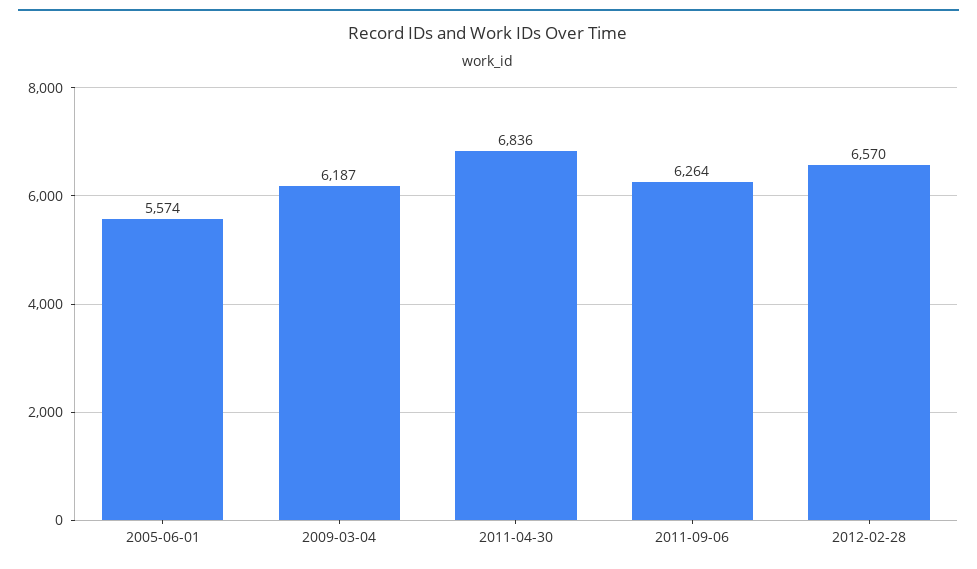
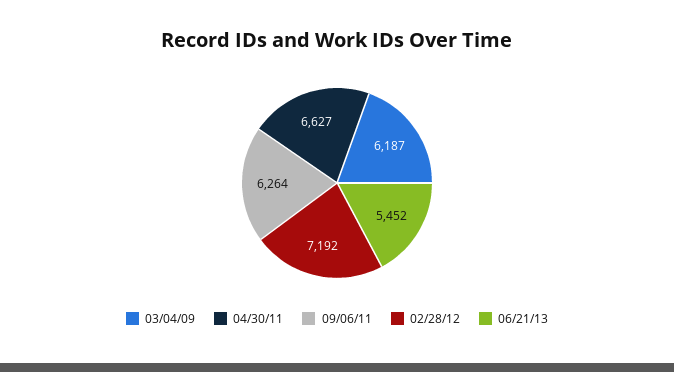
2005-06-01: 5574 -> none
2011-04-30: 6836 -> 6627
2012-02-28: 6570 -> 7192
06/21/13: none -> 5452

